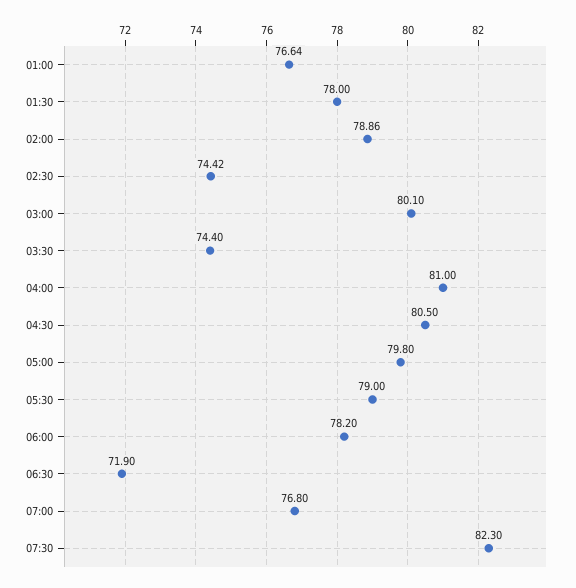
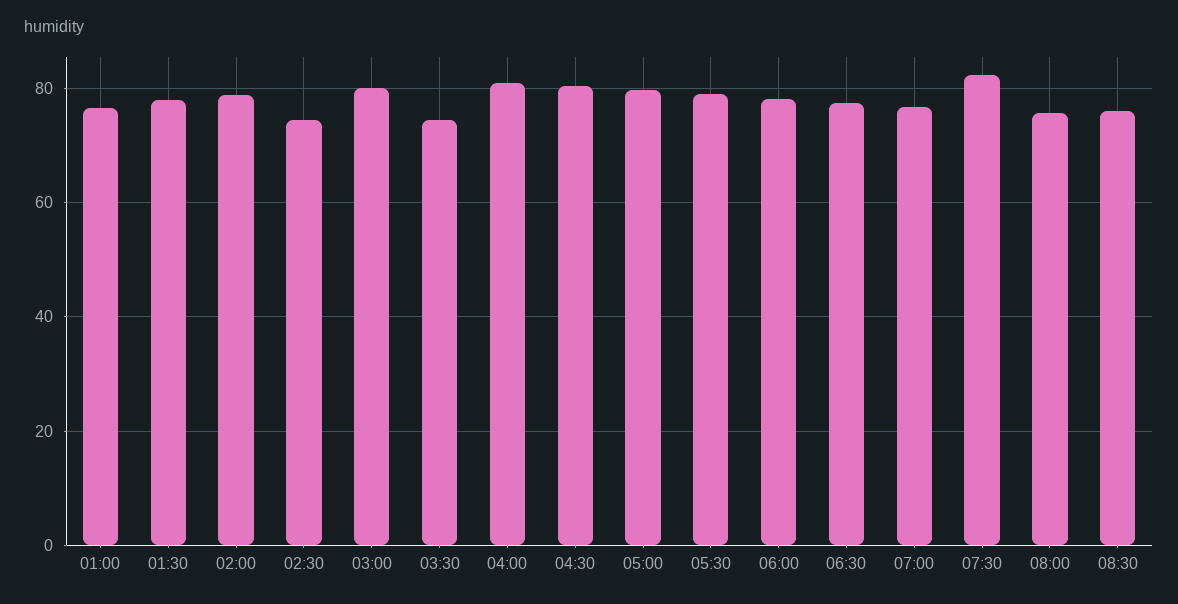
06:30: 71.9 -> 78
08:00: none -> 76
08:30: none -> 76

